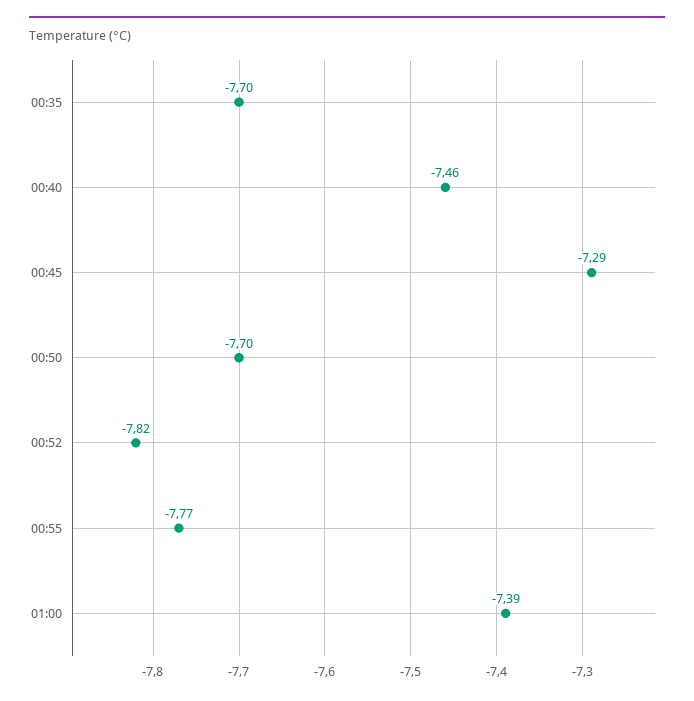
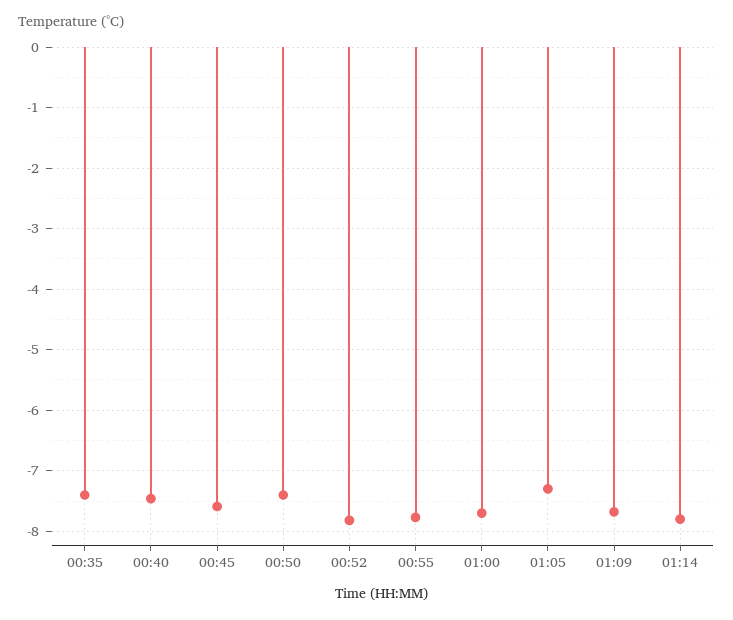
00:35: -7.7 -> -7.4
00:45: -7.29 -> -7.6
00:50: -7.7 -> -7.4
01:00: -7.39 -> -7.7
01:05: none -> -7.3
01:09: none -> -7.7
01:14: none -> -7.8

